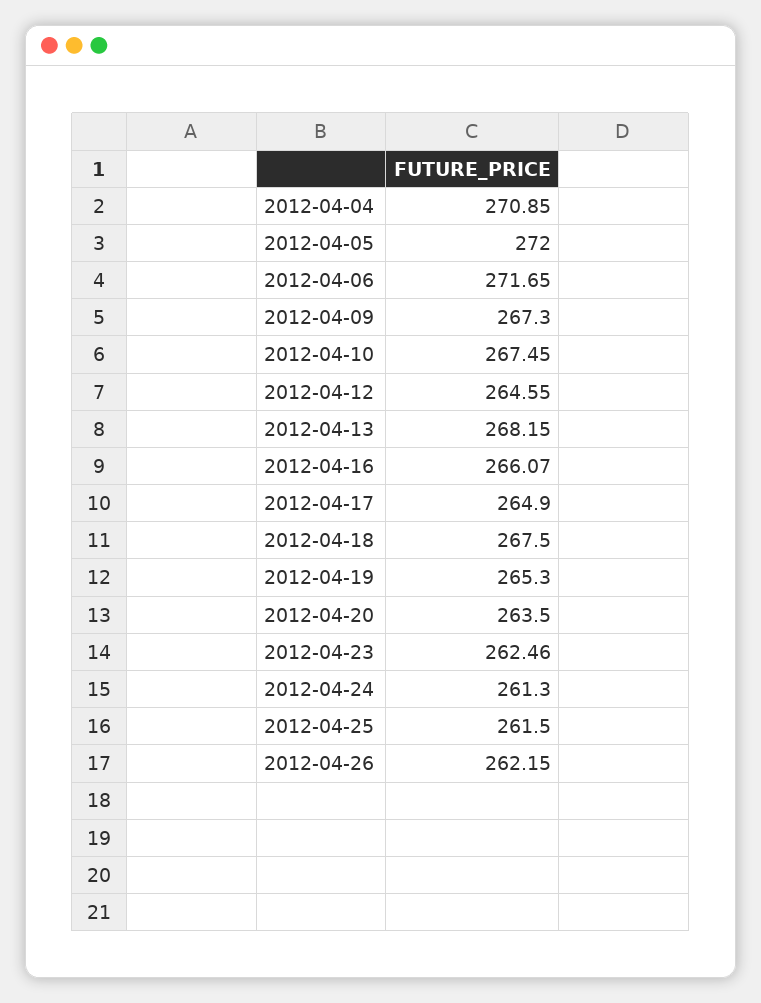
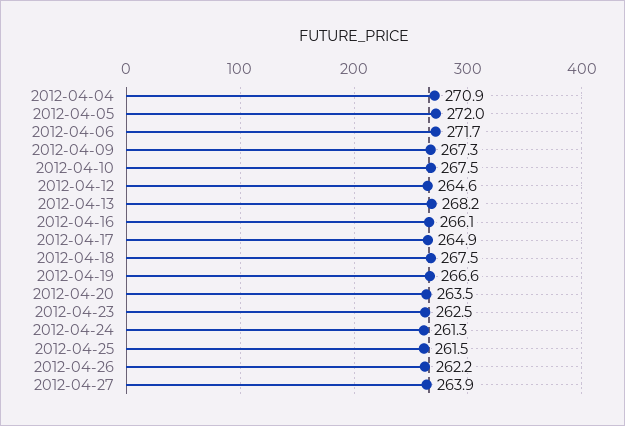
2012-04-19: 265.3 -> 266.6
2012-04-27: none -> 263.9

